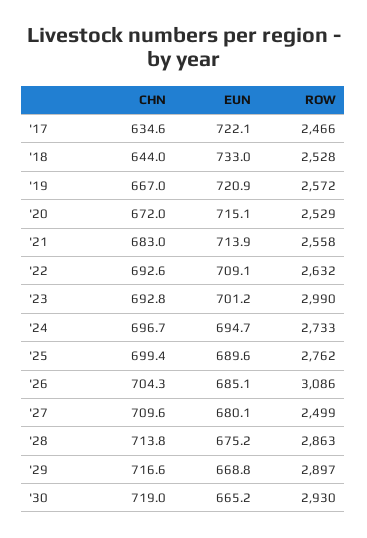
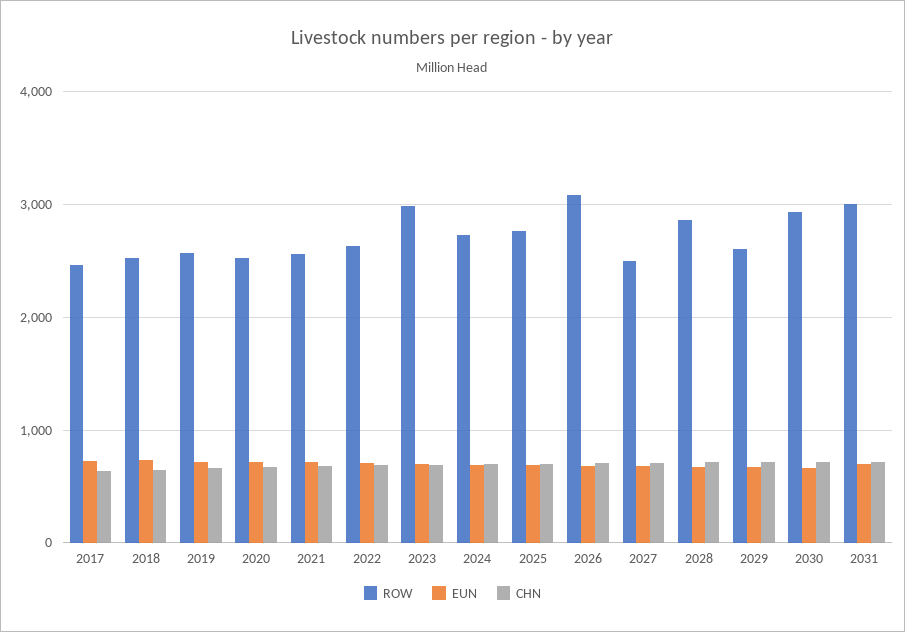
ROW, '29: 2897 -> 2600
ROW, 2031: none -> 3000
EUN, 2031: none -> 700
CHN, 2031: none -> 700

